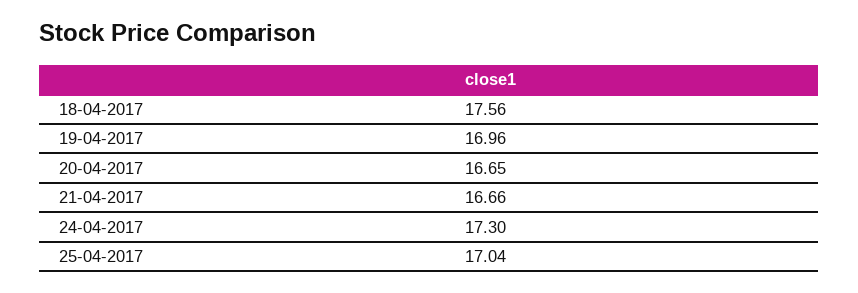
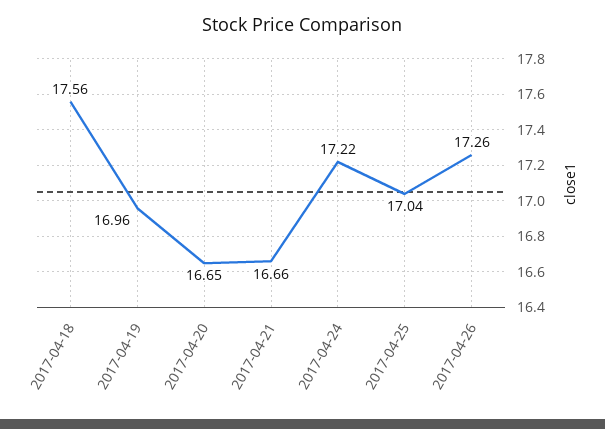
24-04-2017: 17.3 -> 17.22
2017-04-26: none -> 17.26

